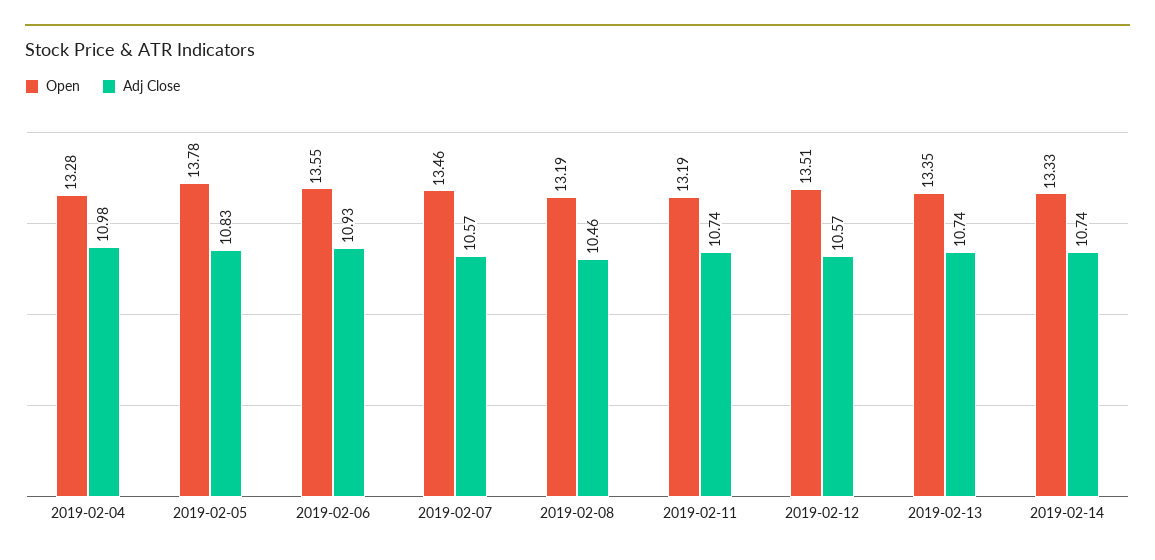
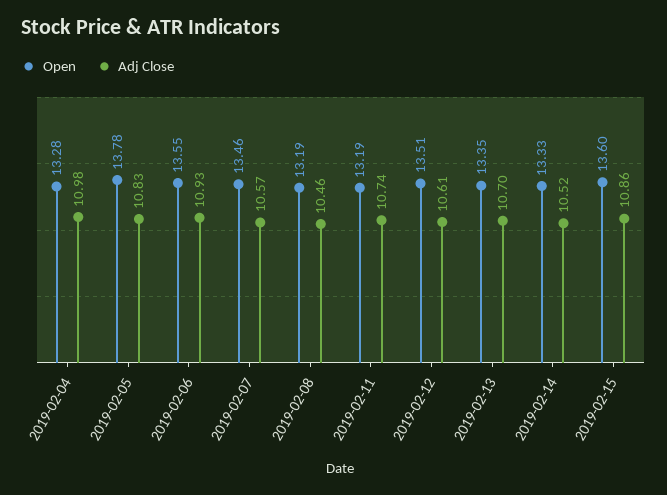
Adj Close, 2019-02-12: 10.57 -> 10.61
Adj Close, 2019-02-13: 10.74 -> 10.7
Adj Close, 2019-02-14: 10.74 -> 10.52
Open, 2019-02-15: none -> 13.6
Adj Close, 2019-02-15: none -> 10.86

